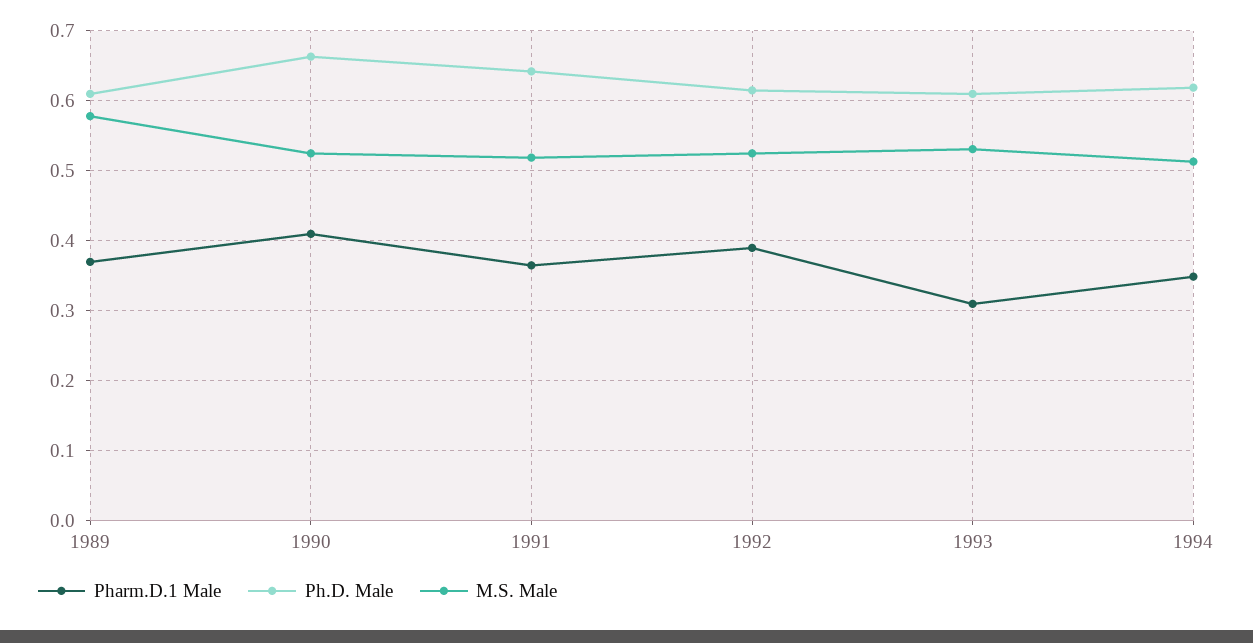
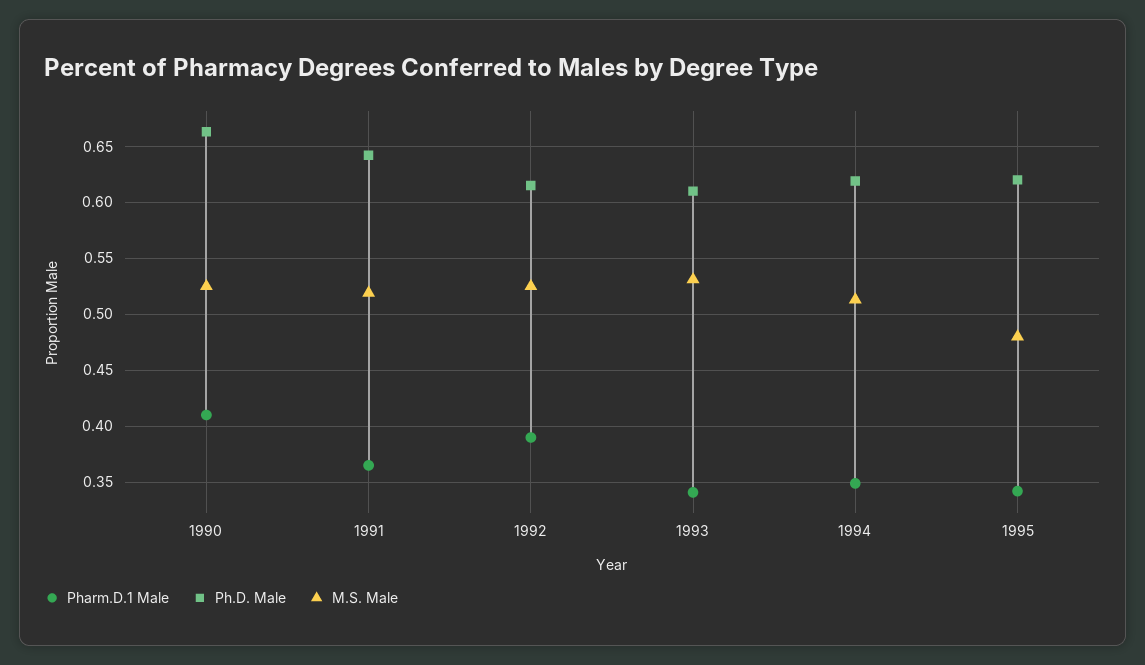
Pharm.D.1 Male, 1989: 0.37 -> none
Ph.D. Male, 1989: 0.61 -> none
M.S. Male, 1989: 0.58 -> none
Pharm.D.1 Male, 1993: 0.31 -> 0.34
Pharm.D.1 Male, 1995: none -> 0.34
Ph.D. Male, 1995: none -> 0.62
M.S. Male, 1995: none -> 0.48

